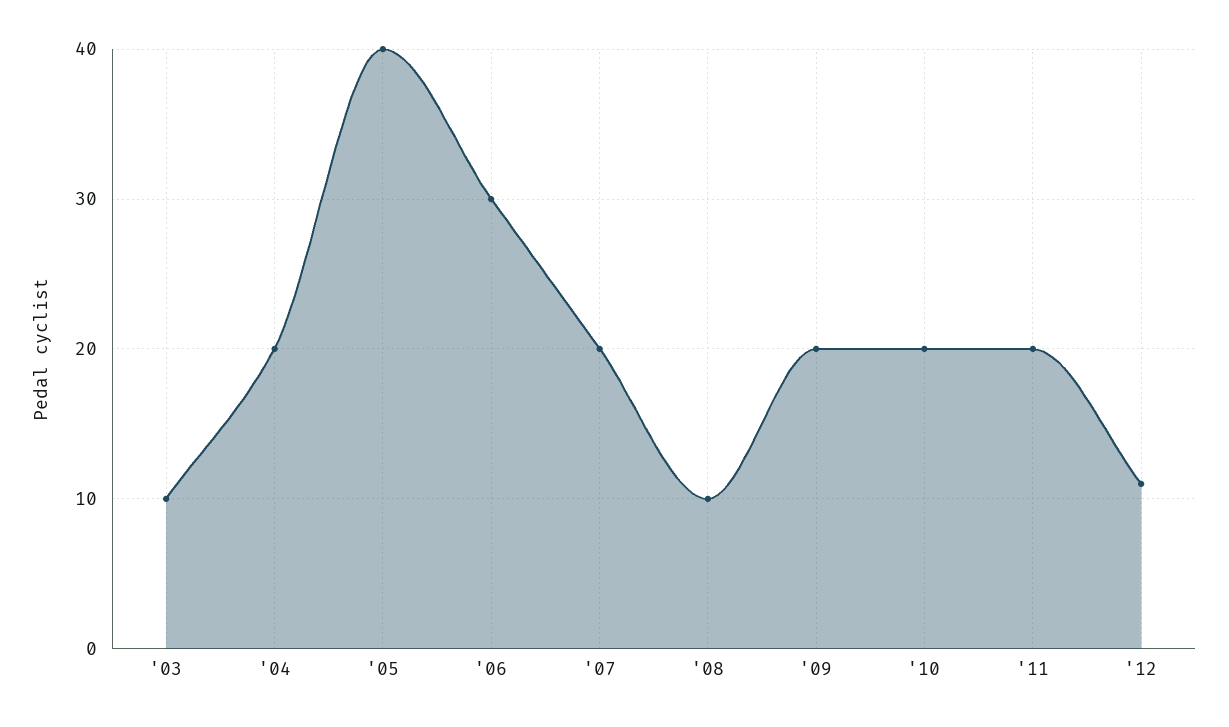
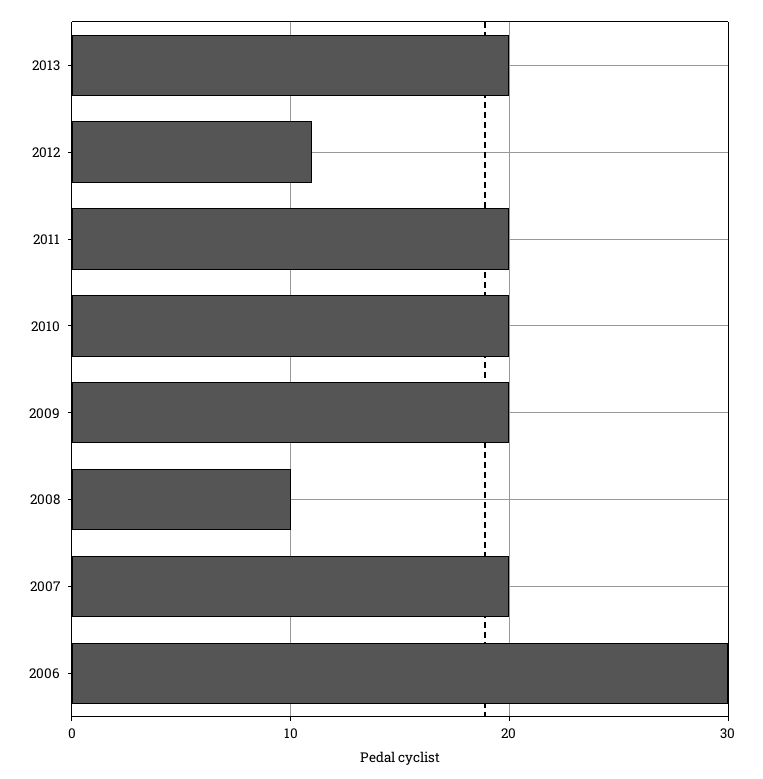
'03: 10 -> none
'04: 20 -> none
'05: 40 -> none
2013: none -> 20

